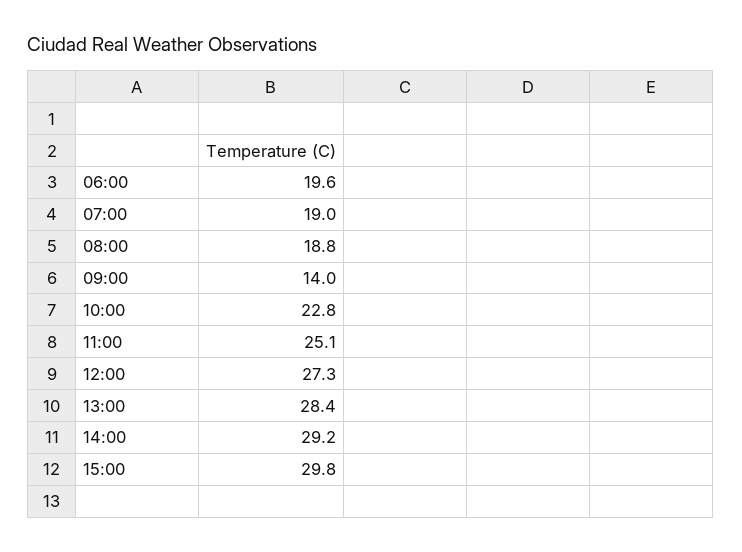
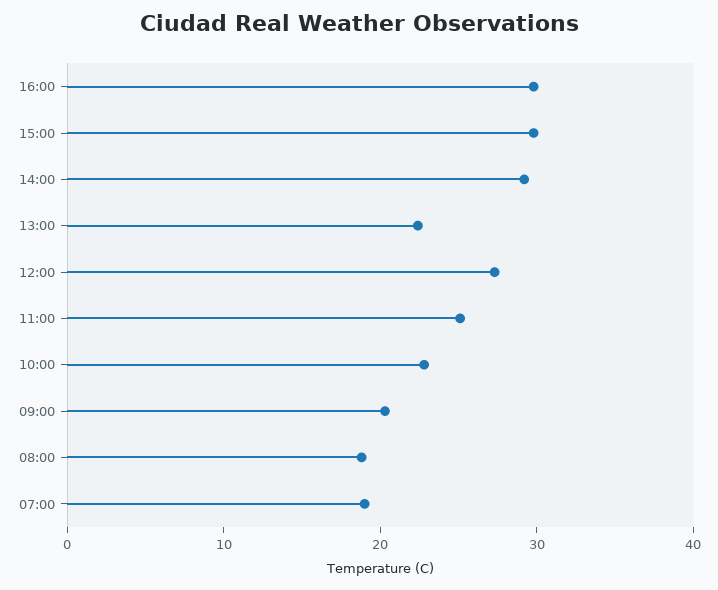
06:00: 19.6 -> none
09:00: 14 -> 20
13:00: 28.4 -> 22
16:00: none -> 30

